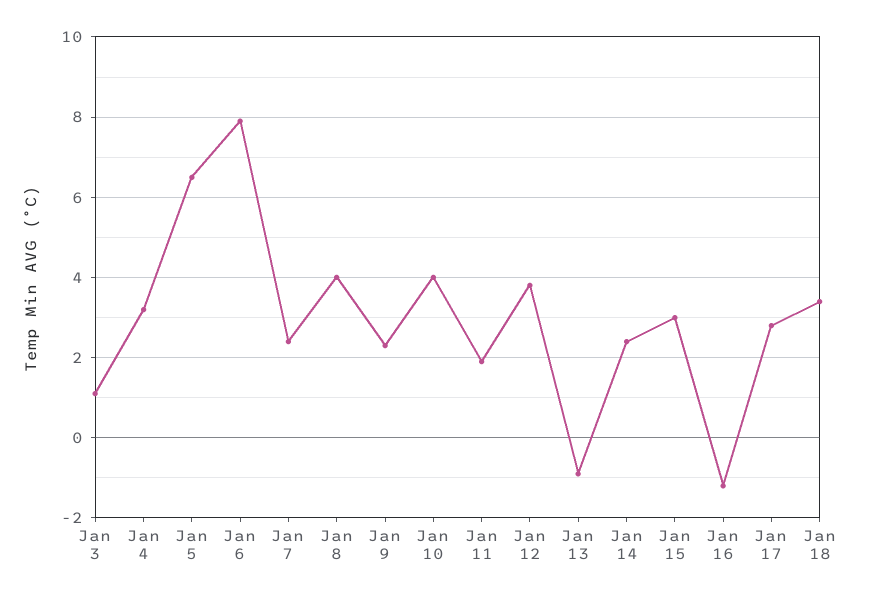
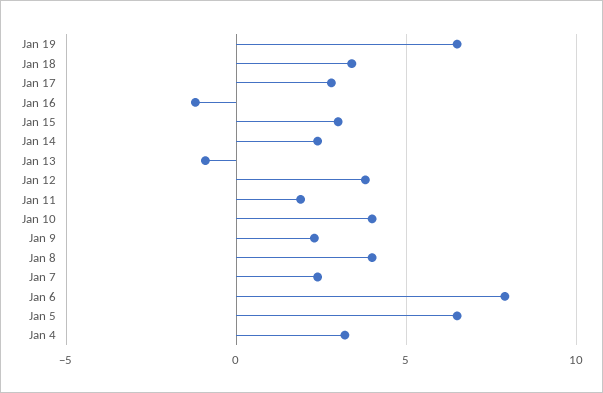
Jan 3: 1 -> none
Jan 19: none -> 6.5

